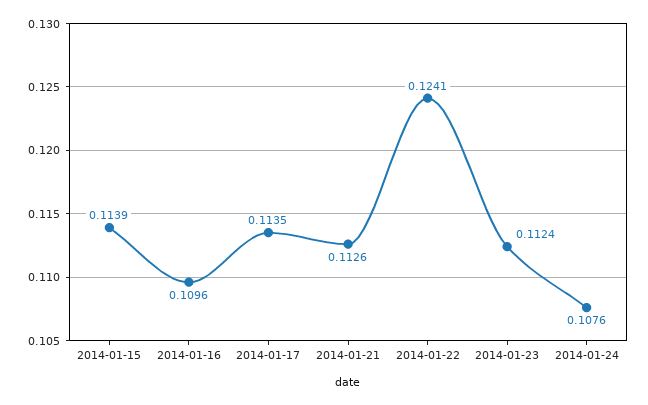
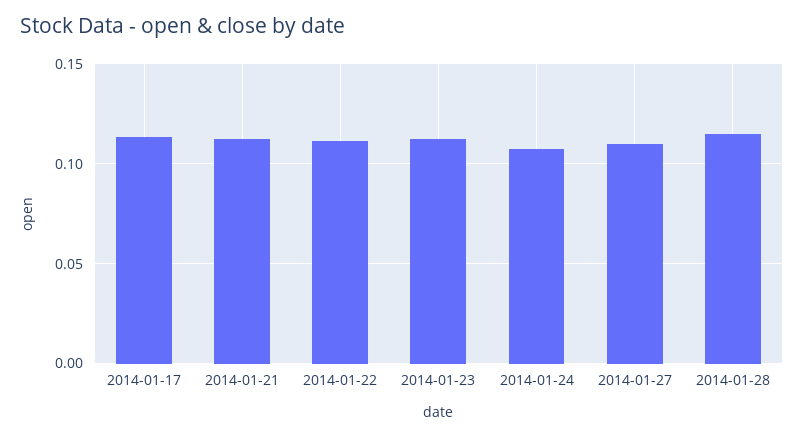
2014-01-15: 0.1139 -> none
2014-01-16: 0.1096 -> none
2014-01-22: 0.1241 -> 0.11
2014-01-27: none -> 0.11
2014-01-28: none -> 0.115

